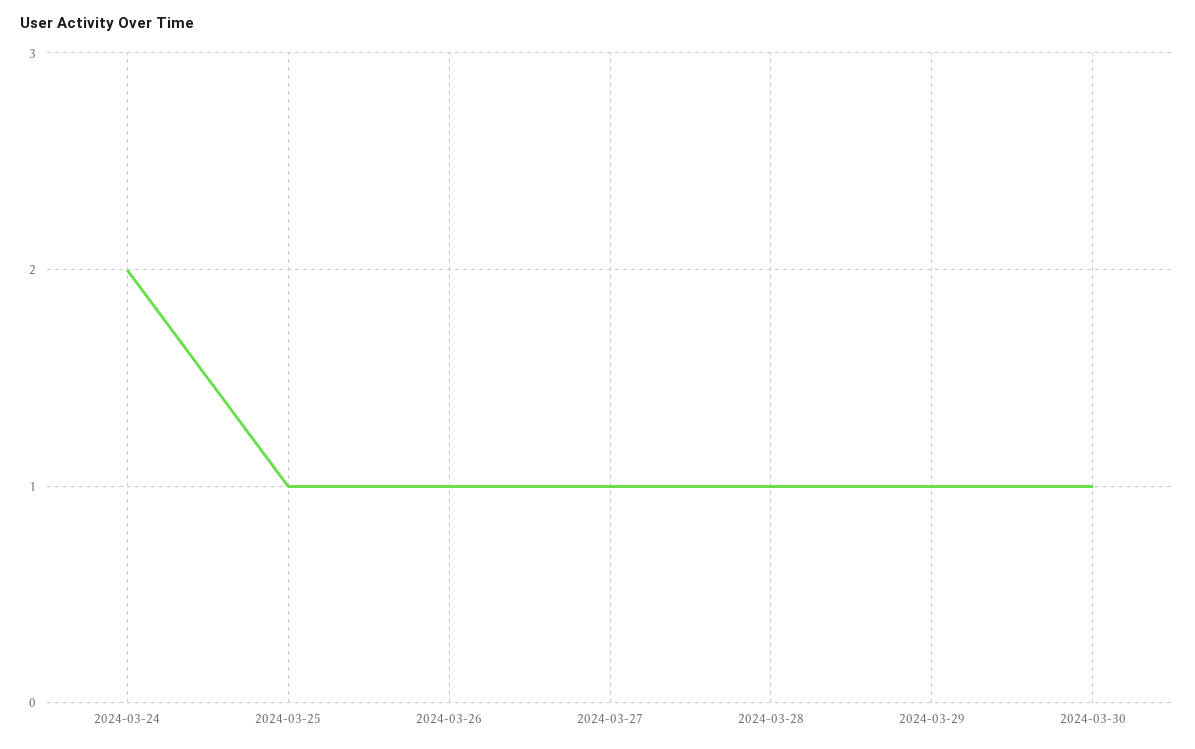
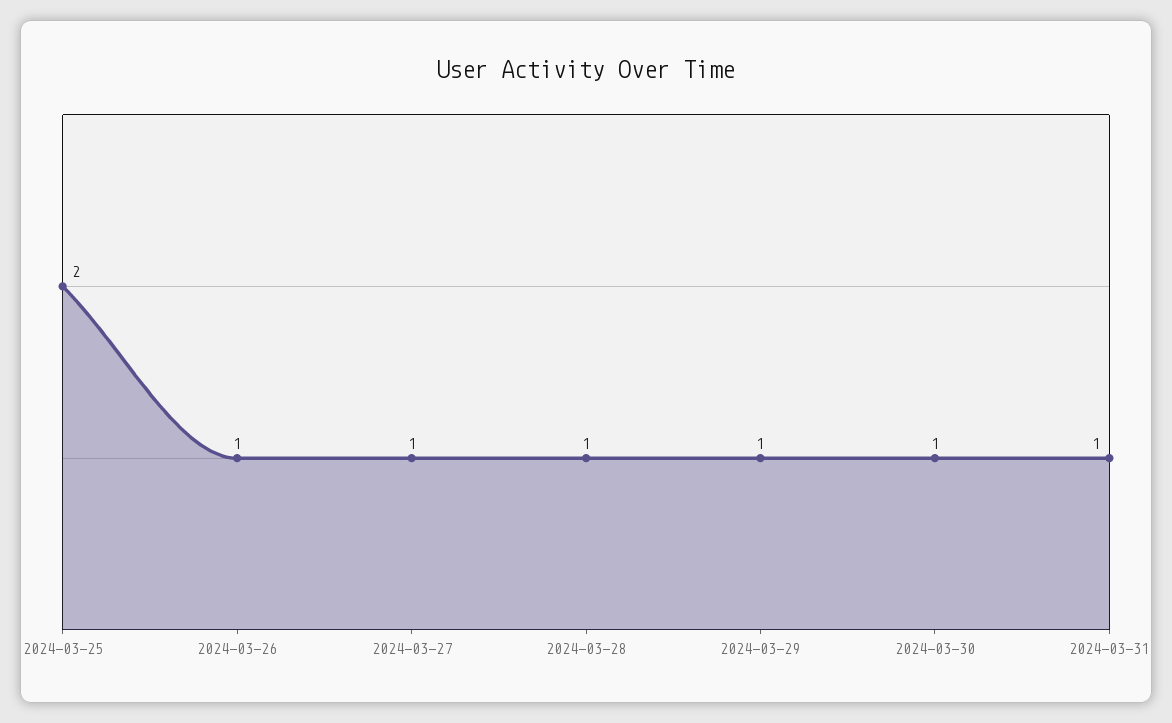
2024-03-24: 2 -> none
2024-03-25: 1 -> 2
2024-03-31: none -> 1

